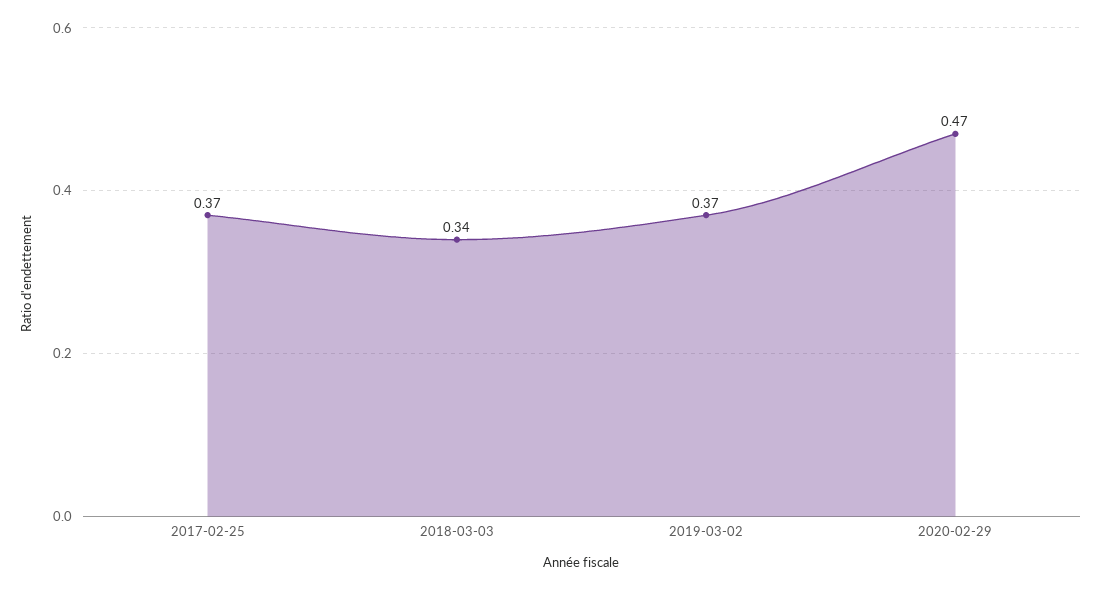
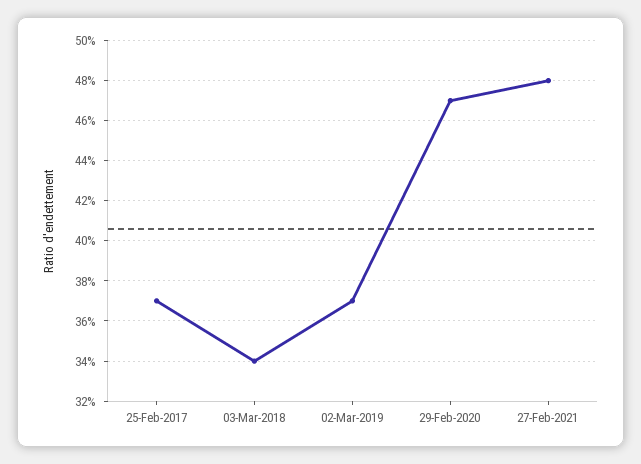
27-Feb-2021: none -> 0.48

